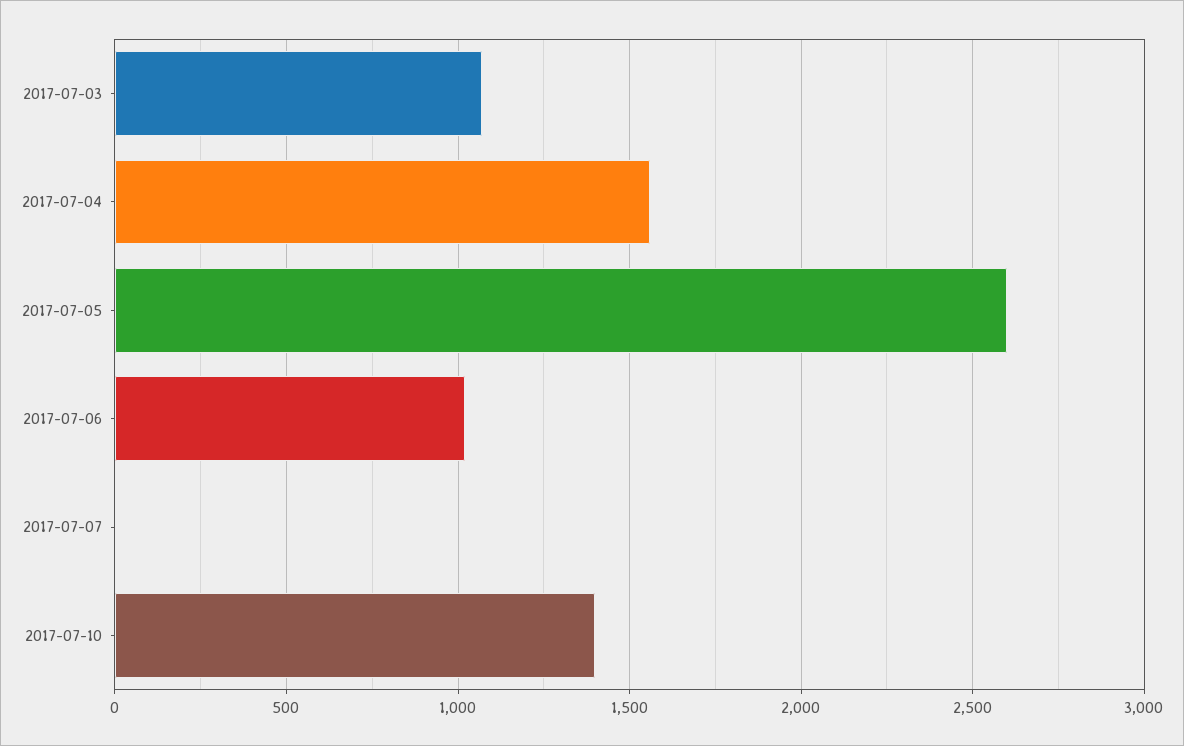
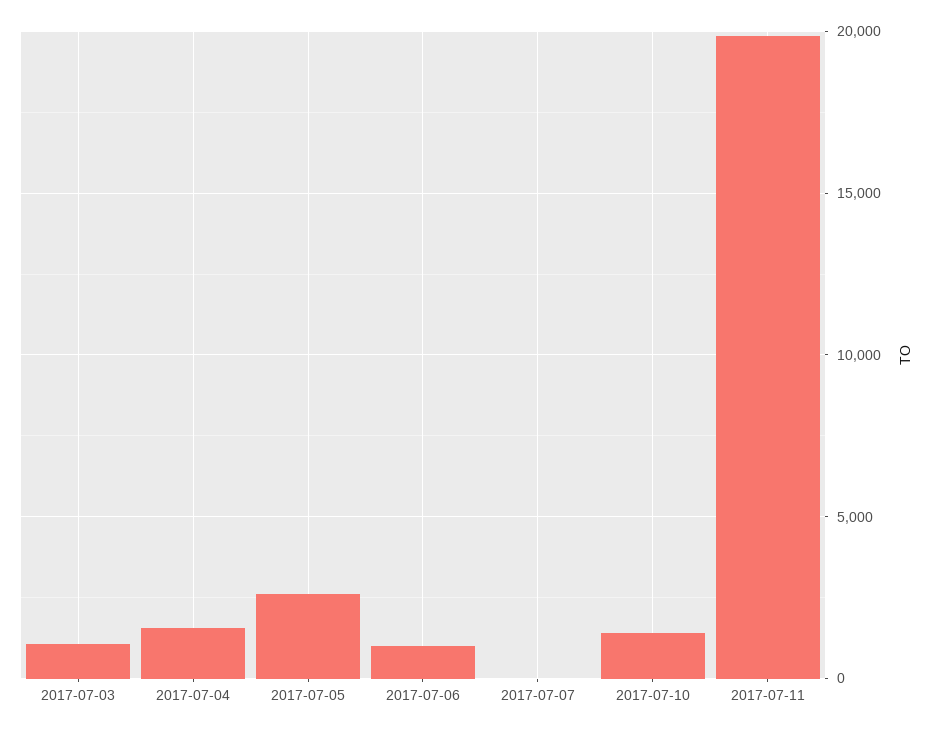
2017-07-11: none -> 20000

